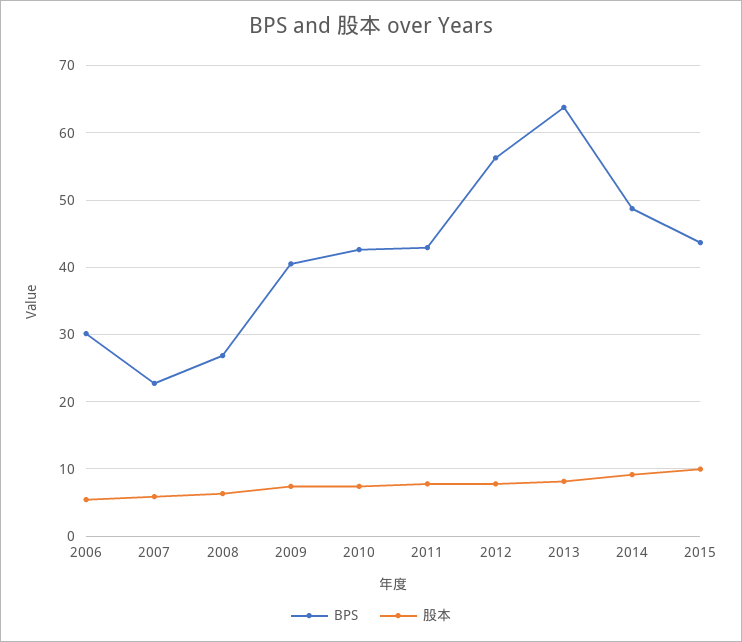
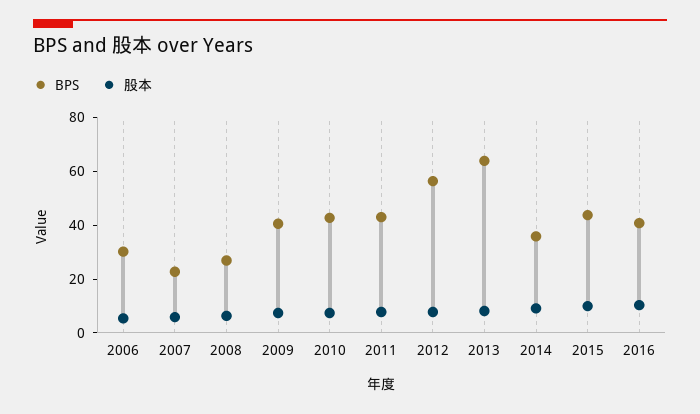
BPS, 2014: 49 -> 35
BPS, 2016: none -> 40
股本, 2016: none -> 10

